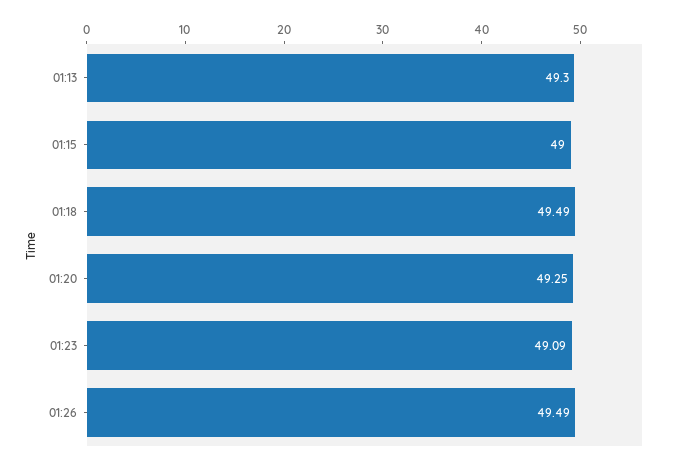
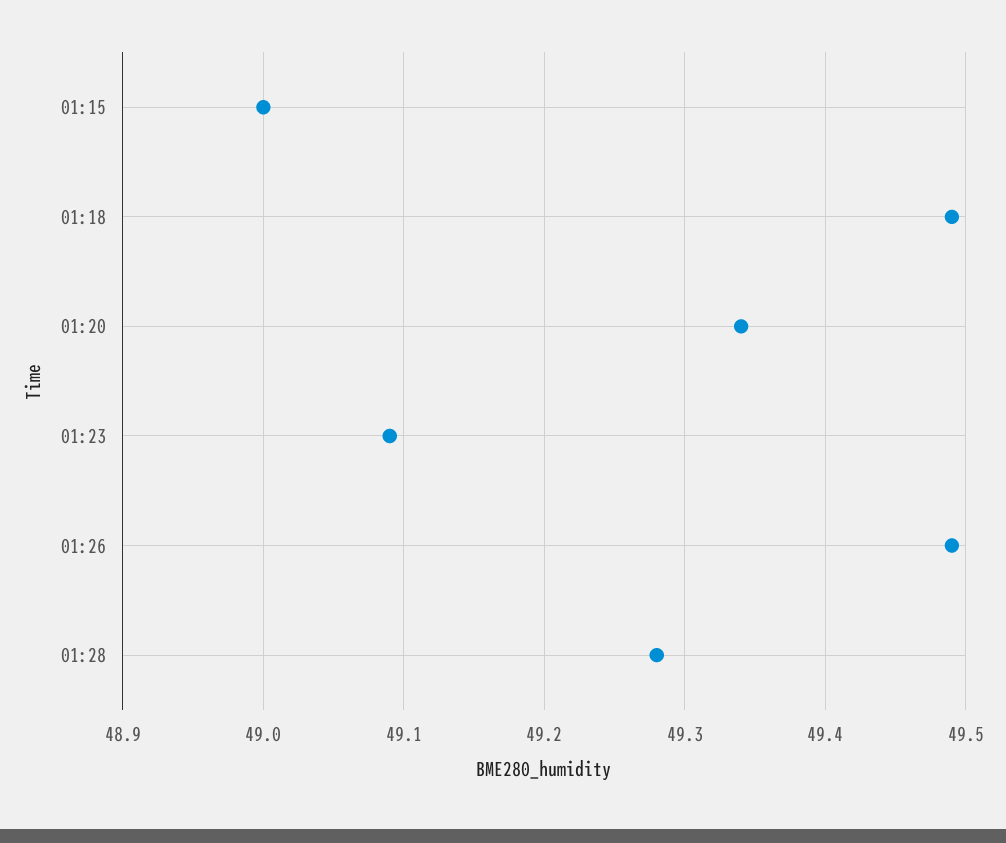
01:13: 49.3 -> none
01:20: 49.25 -> 49.34
01:28: none -> 49.28

